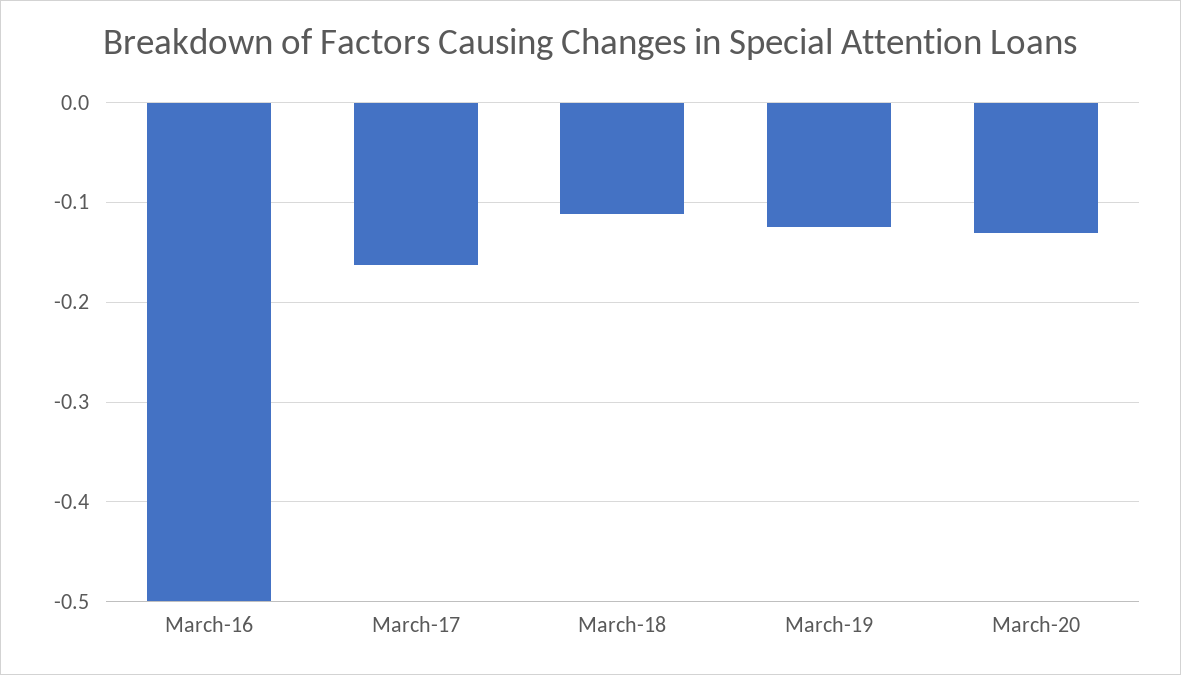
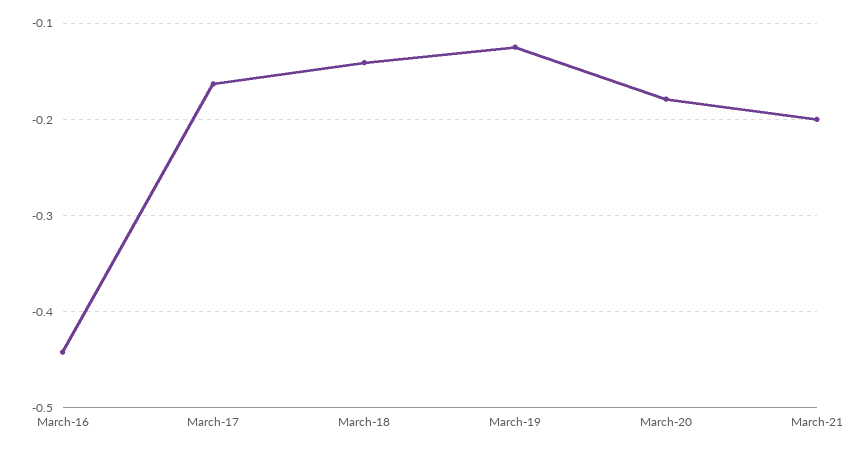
March-16: -0.5 -> -0.44
March-18: -0.11 -> -0.14
March-20: -0.13 -> -0.18
March-21: none -> -0.2

